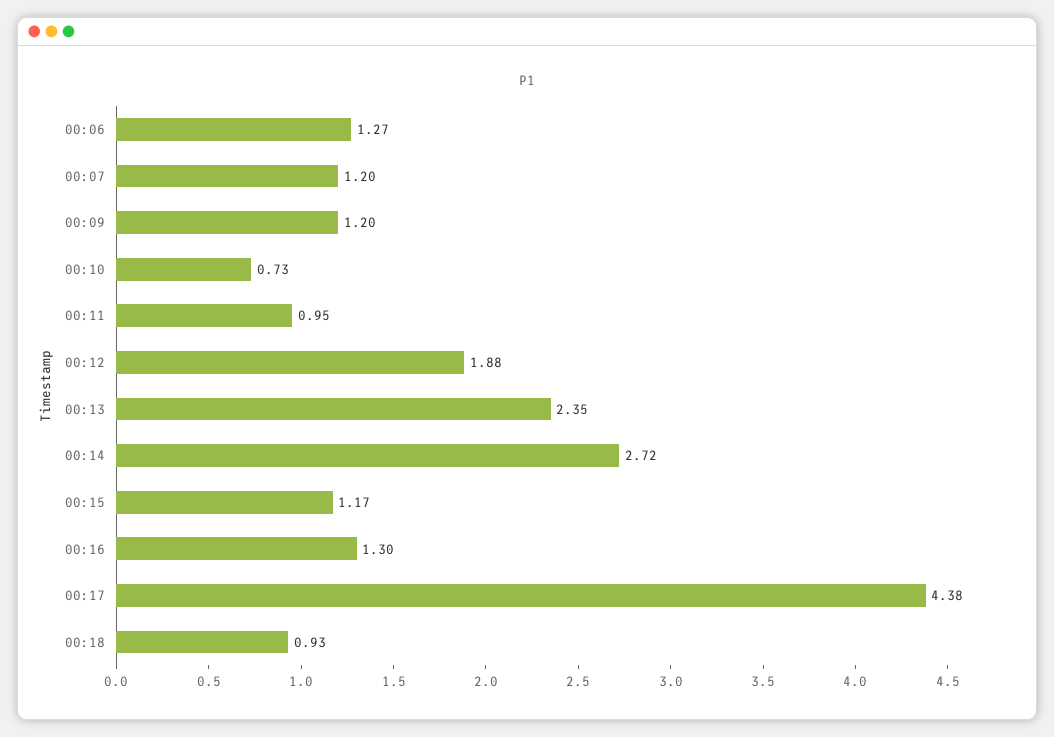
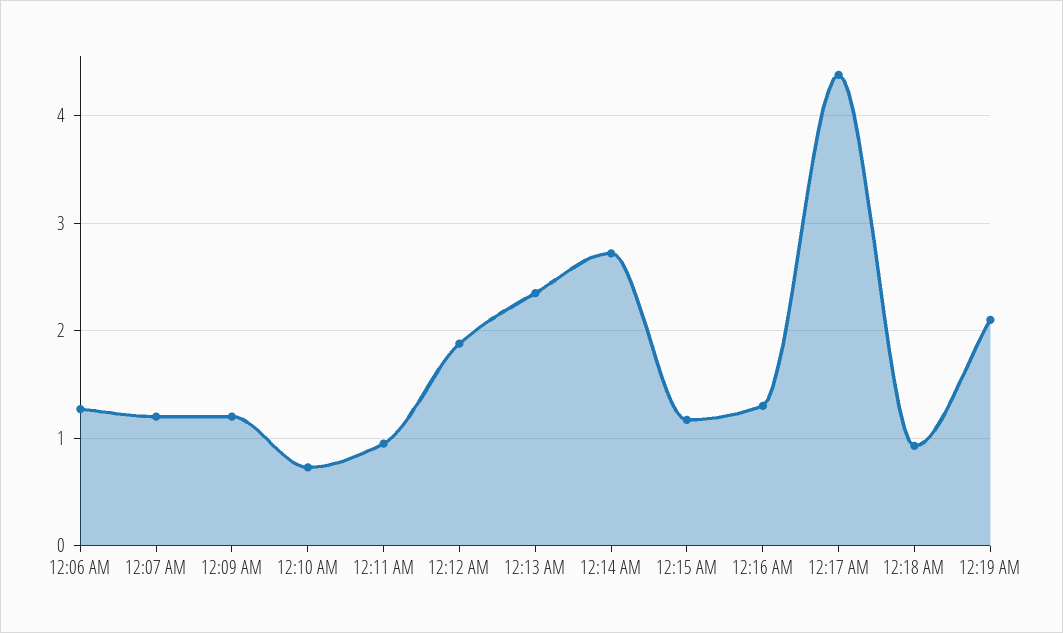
12:19 AM: none -> 2.1

